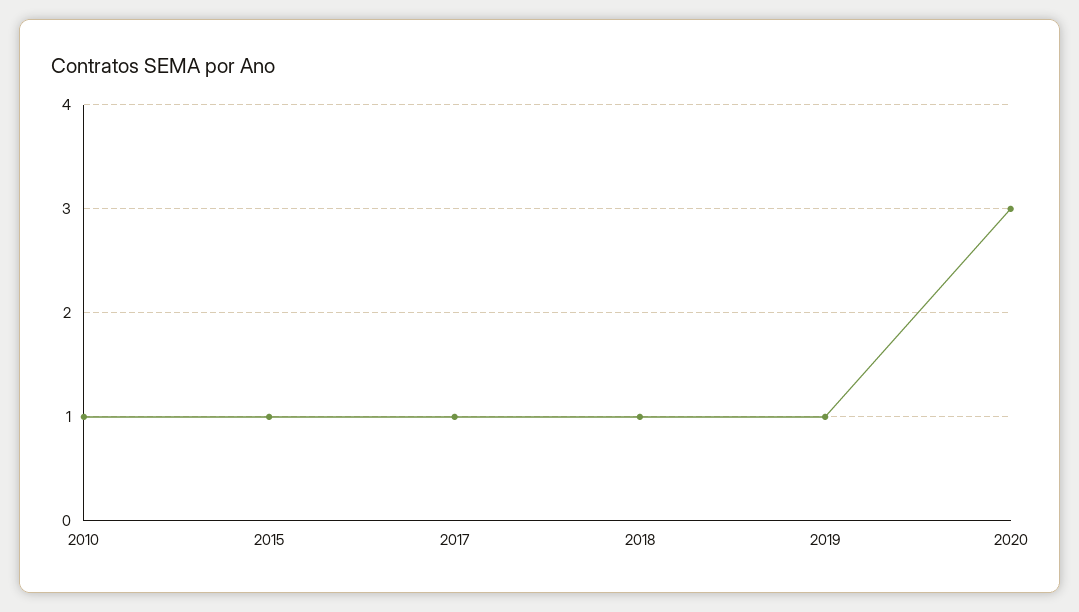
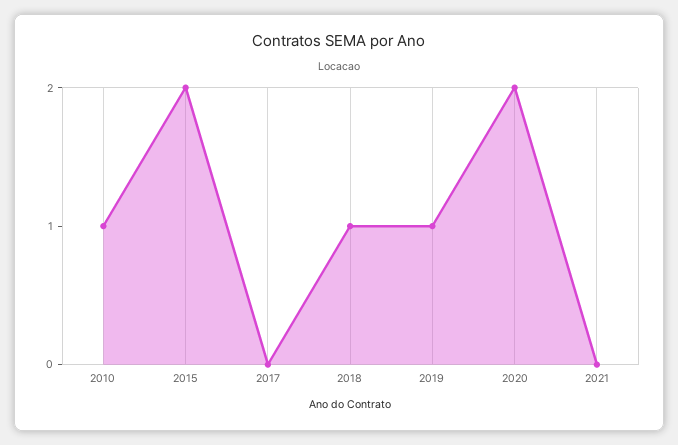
2015: 1 -> 2
2017: 1 -> 0
2020: 3 -> 2
2021: none -> 0

